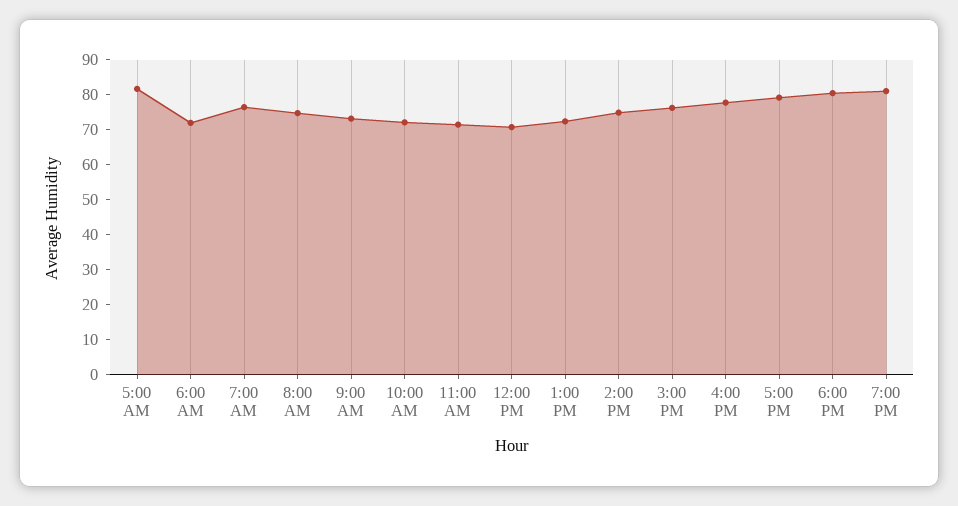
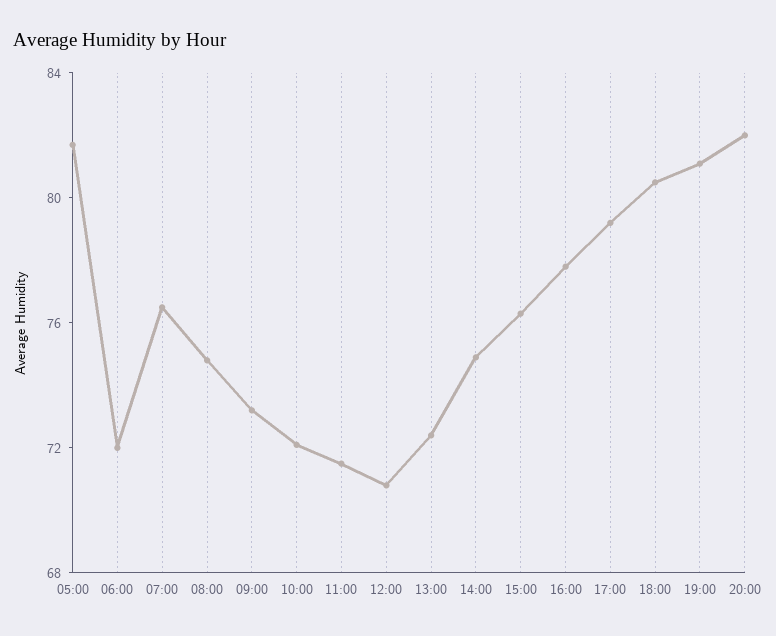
20:00: none -> 82

